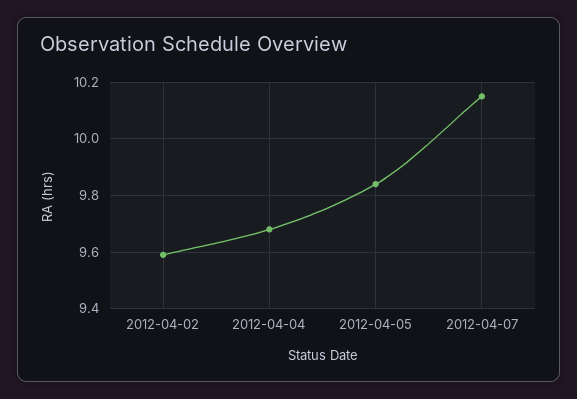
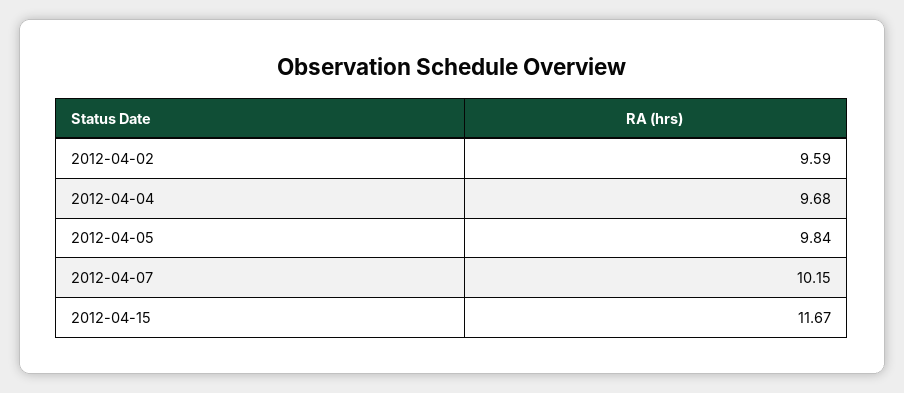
2012-04-15: none -> 11.67

